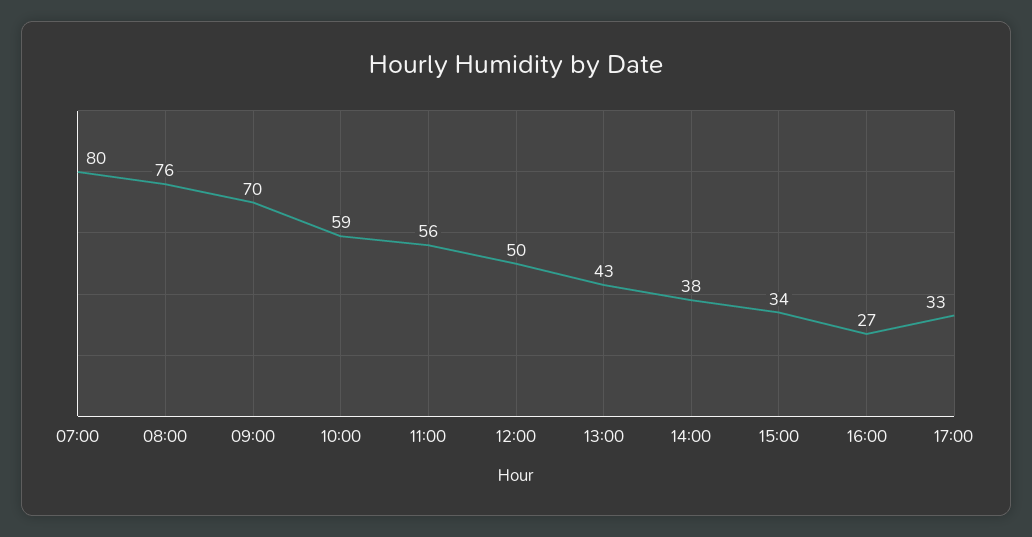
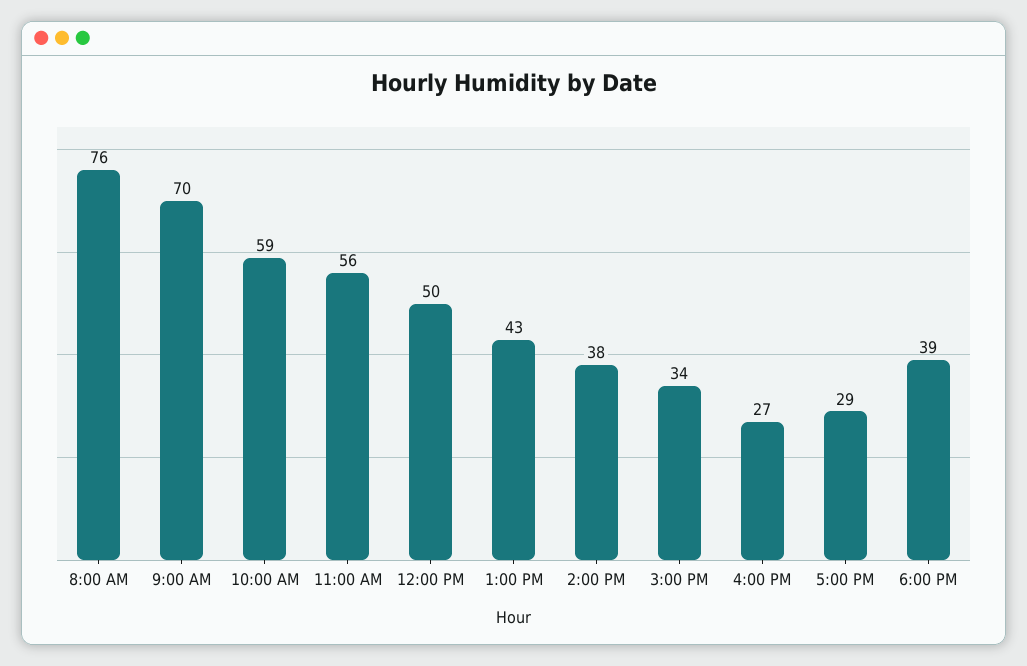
07:00: 80 -> none
17:00: 33 -> 29
6:00 PM: none -> 39

